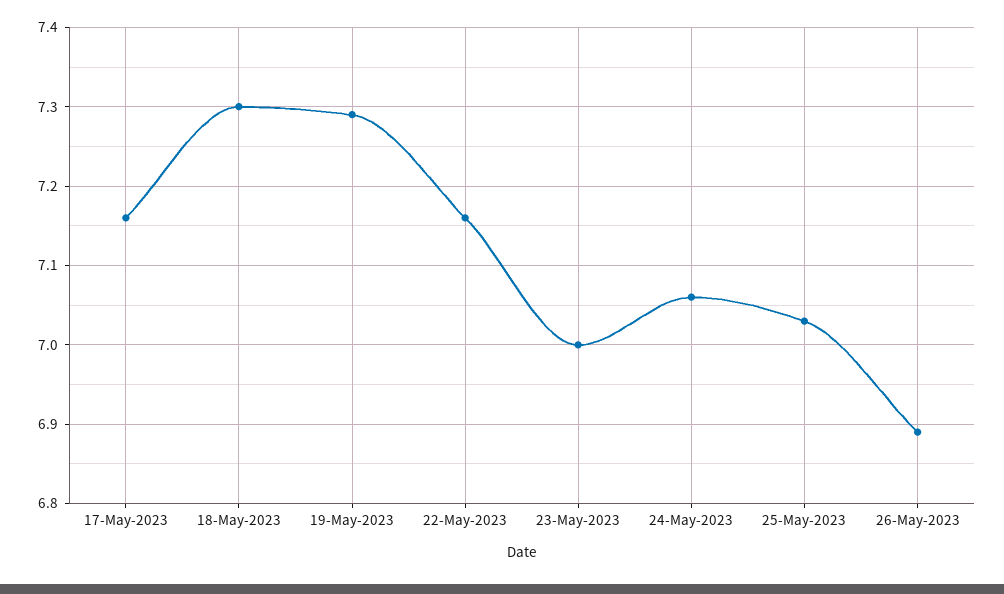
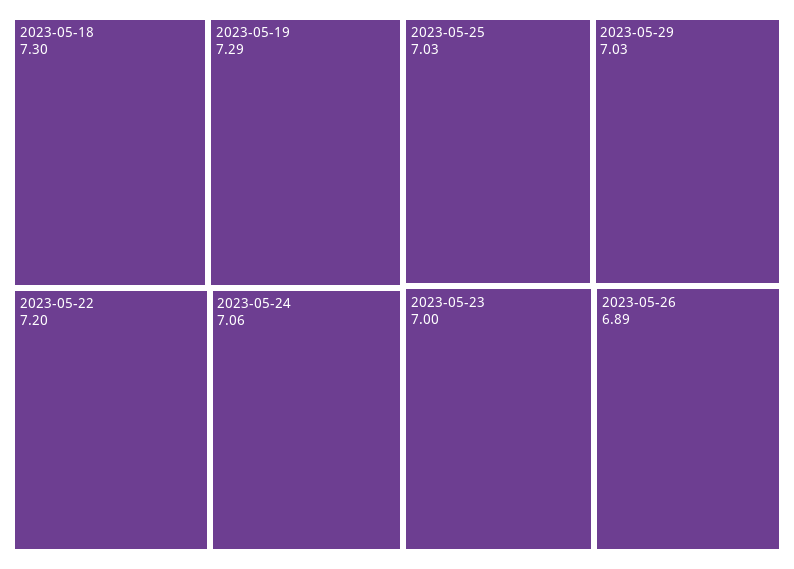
17-May-2023: 7.16 -> none
22-May-2023: 7.16 -> 7.2
2023-05-29: none -> 7.03

